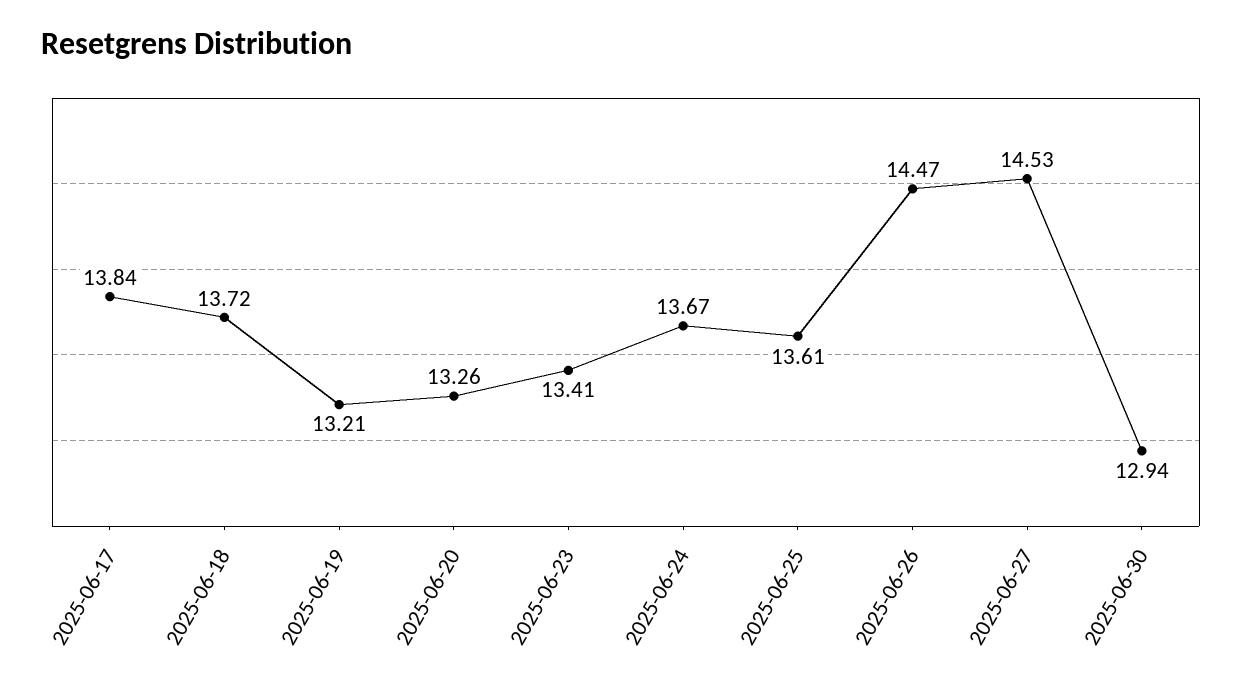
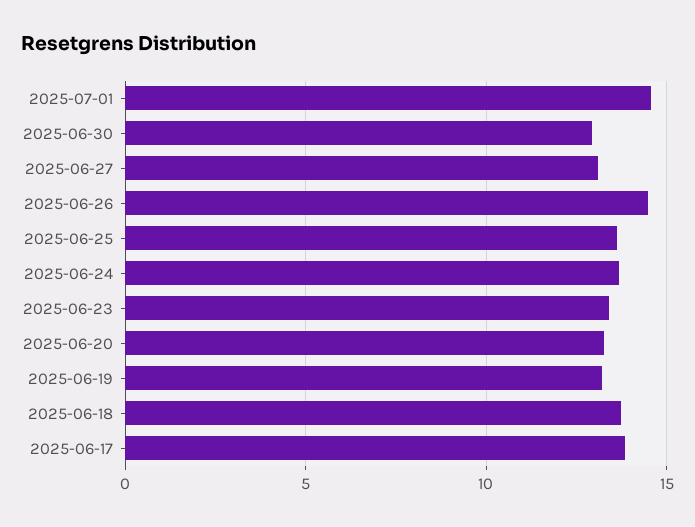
2025-06-27: 14.53 -> 13
2025-07-01: none -> 14.5

